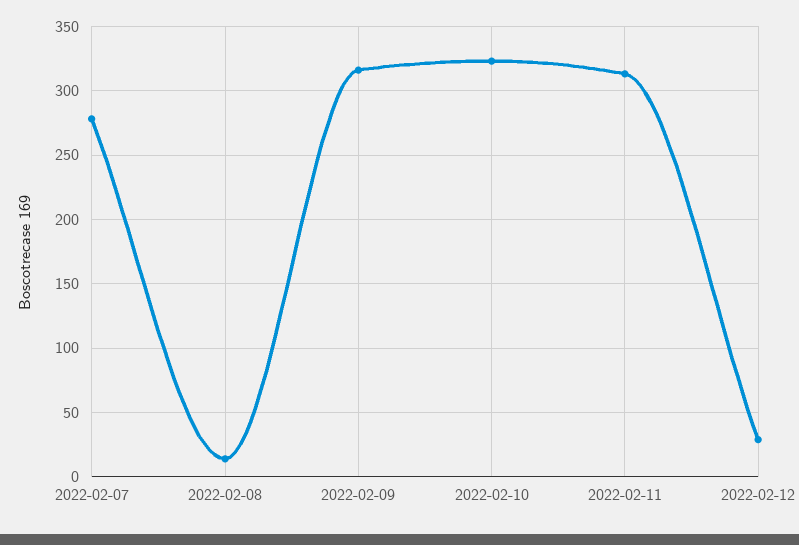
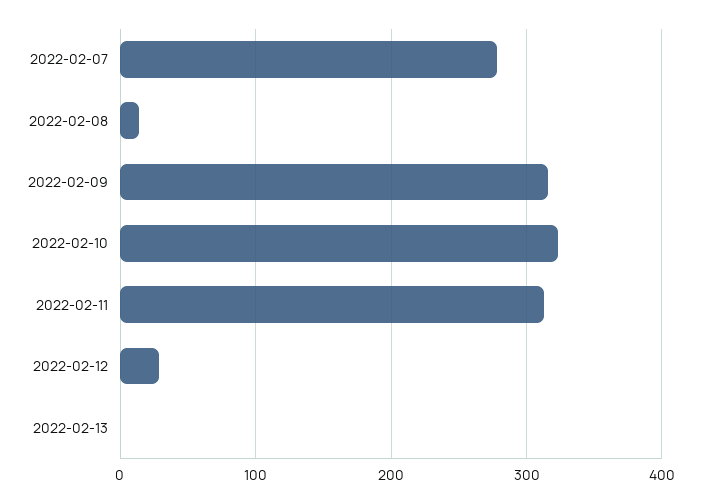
2022-02-13: none -> 0

